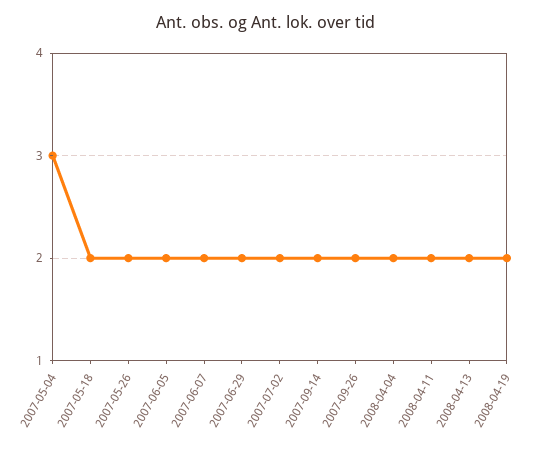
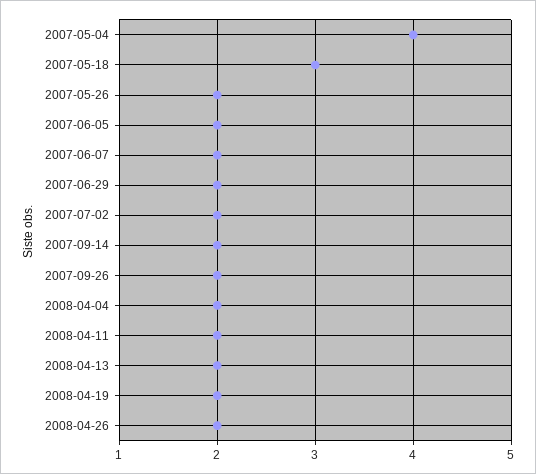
2007-05-04: 3 -> 4
2007-05-18: 2 -> 3
2008-04-26: none -> 2

